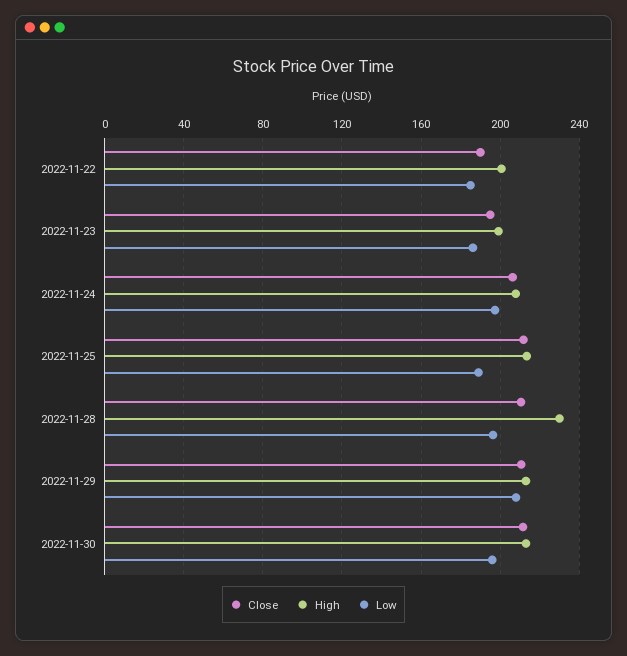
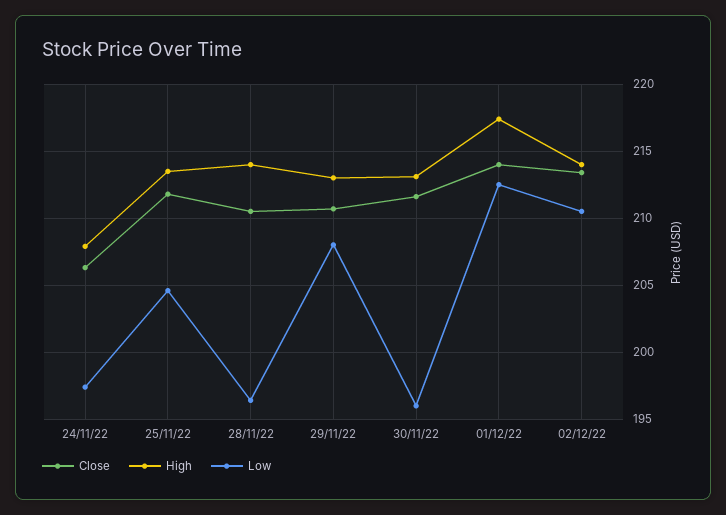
Close, 2022-11-22: 190 -> none
High, 2022-11-22: 200 -> none
Low, 2022-11-22: 185 -> none
Close, 2022-11-23: 195 -> none
High, 2022-11-23: 200 -> none
Low, 2022-11-23: 185 -> none
Low, 2022-11-25: 190 -> 204.5
High, 2022-11-28: 230 -> 214
Close, 01/12/22: none -> 214
High, 01/12/22: none -> 217.5
Low, 01/12/22: none -> 212.5
Close, 02/12/22: none -> 213.5
High, 02/12/22: none -> 214
Low, 02/12/22: none -> 210.5

